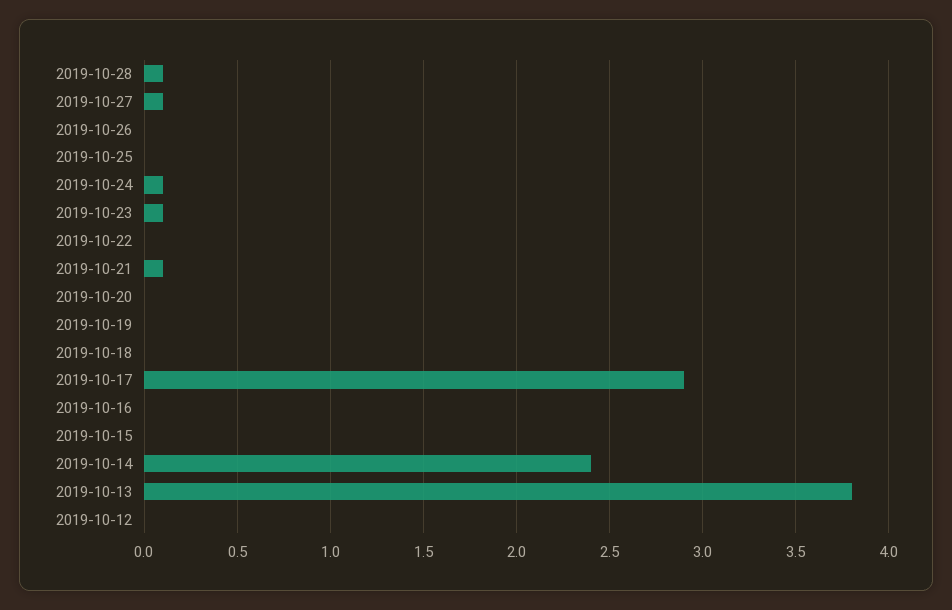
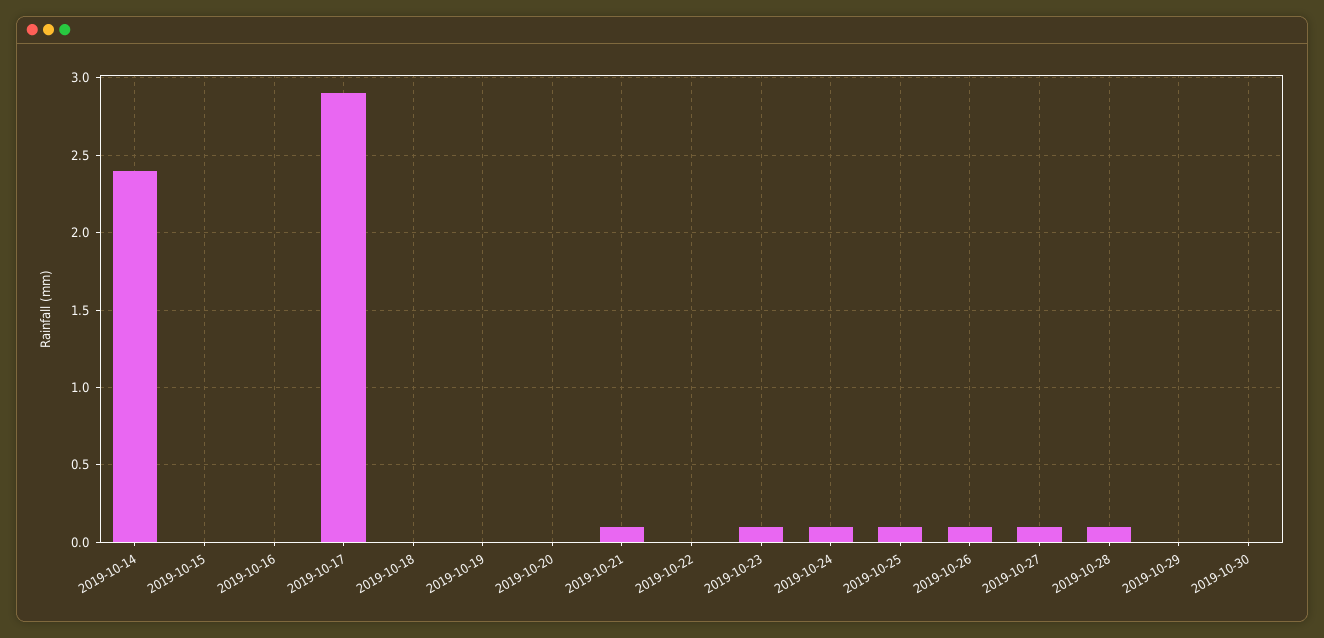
2019-10-26: 0 -> 0.1
2019-10-25: 0 -> 0.1
2019-10-13: 3.8 -> none
2019-10-12: 0 -> none
2019-10-29: none -> 0
2019-10-30: none -> 0

